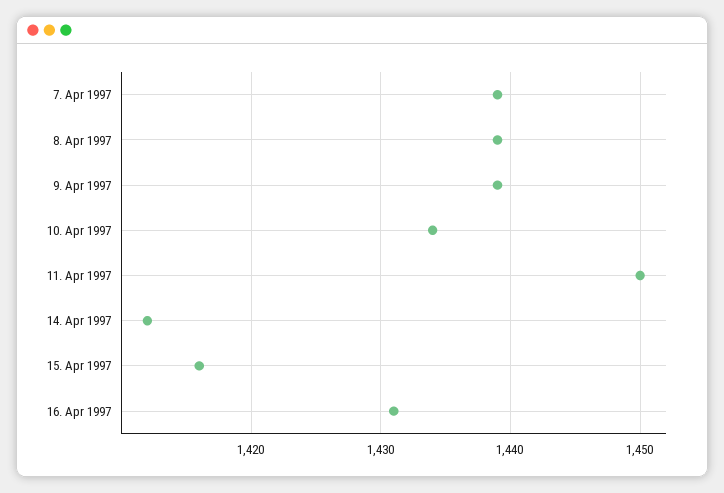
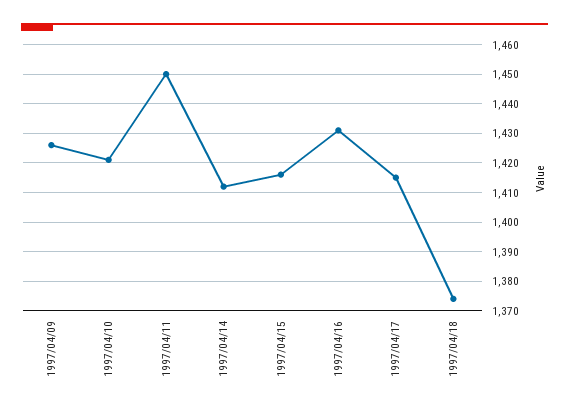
7. Apr 1997: 1439 -> none
8. Apr 1997: 1439 -> none
9. Apr 1997: 1439 -> 1425
10. Apr 1997: 1434 -> 1420
1997/04/17: none -> 1415
1997/04/18: none -> 1375

